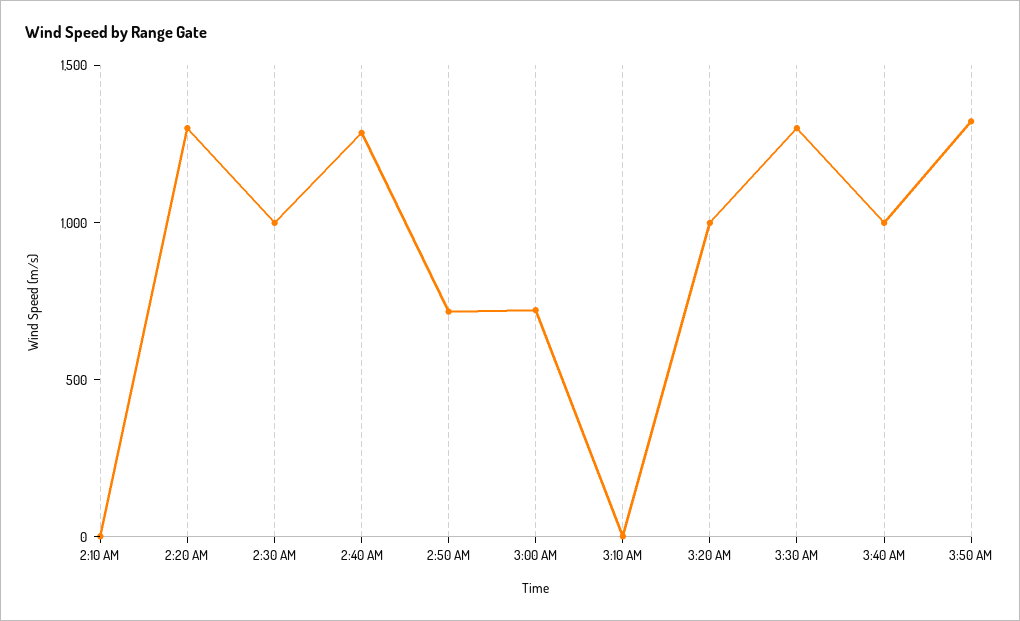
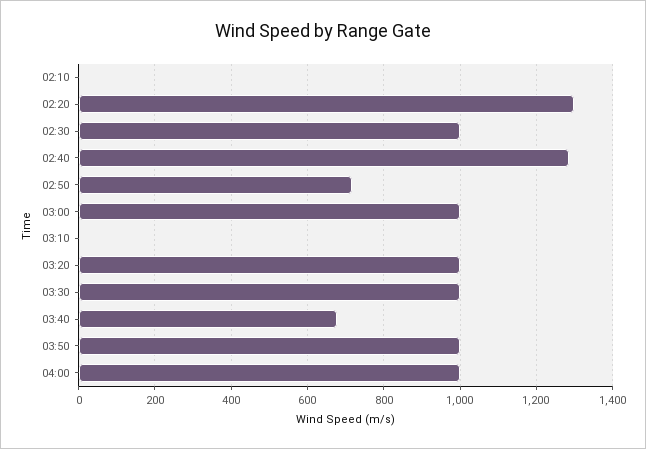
3:00 AM: 700 -> 1000
3:30 AM: 1300 -> 1000
3:40 AM: 1000 -> 680
3:50 AM: 1300 -> 1000
04:00: none -> 1000

